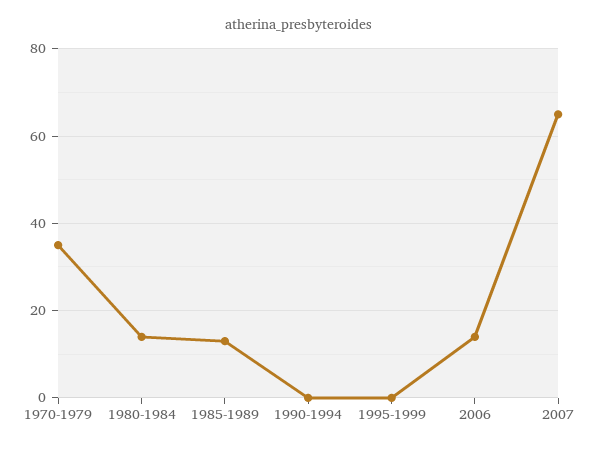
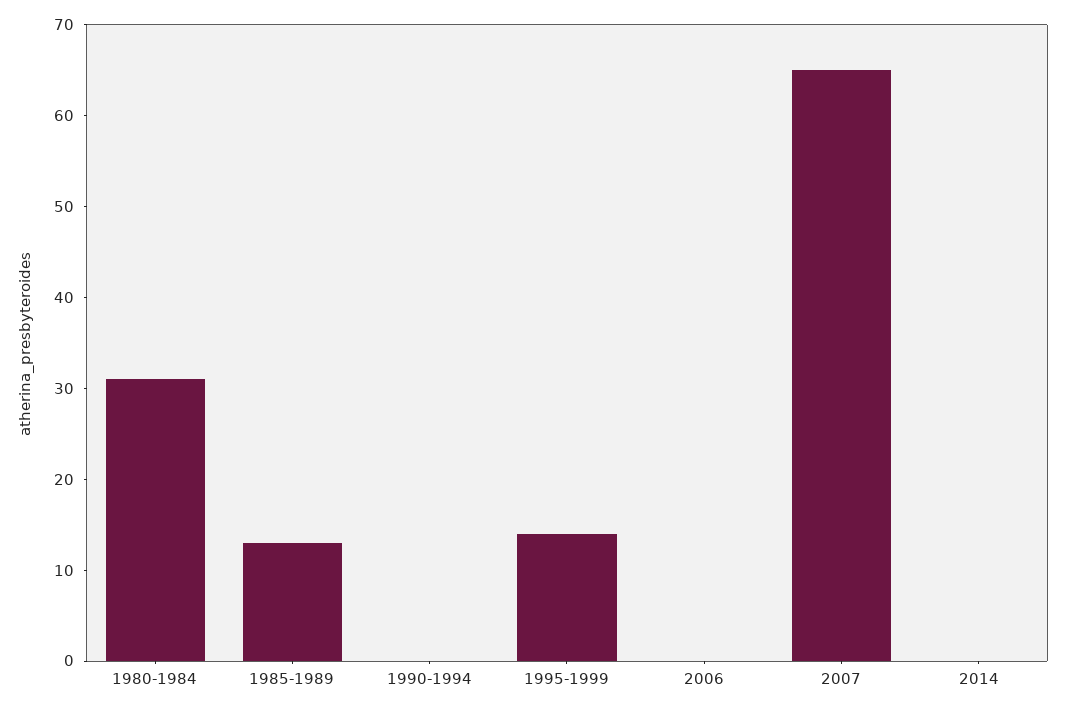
1970-1979: 35 -> none
1980-1984: 15 -> 31
1995-1999: 0 -> 14
2006: 15 -> 0
2014: none -> 0

